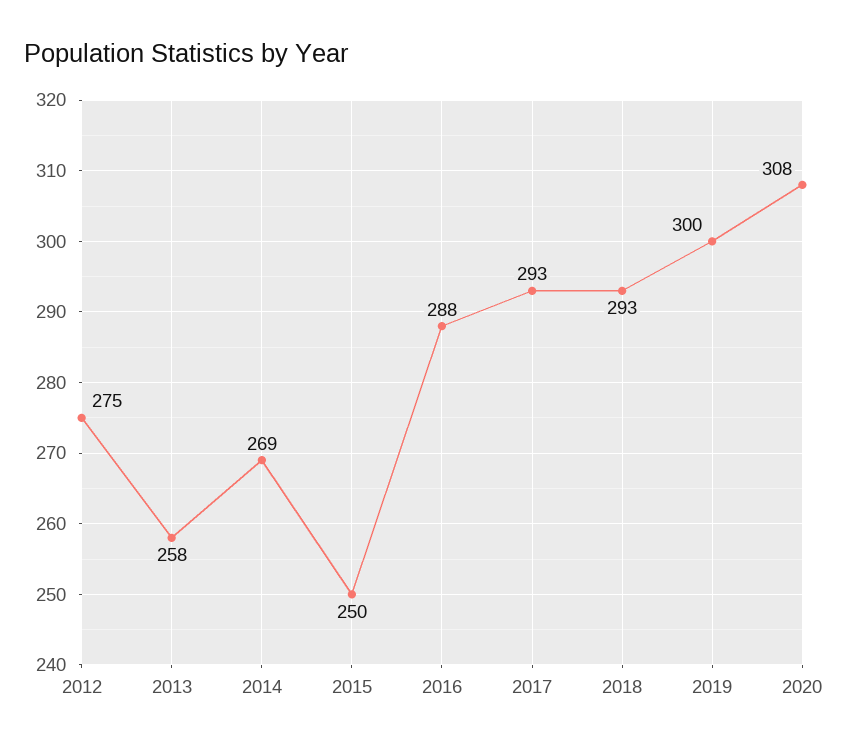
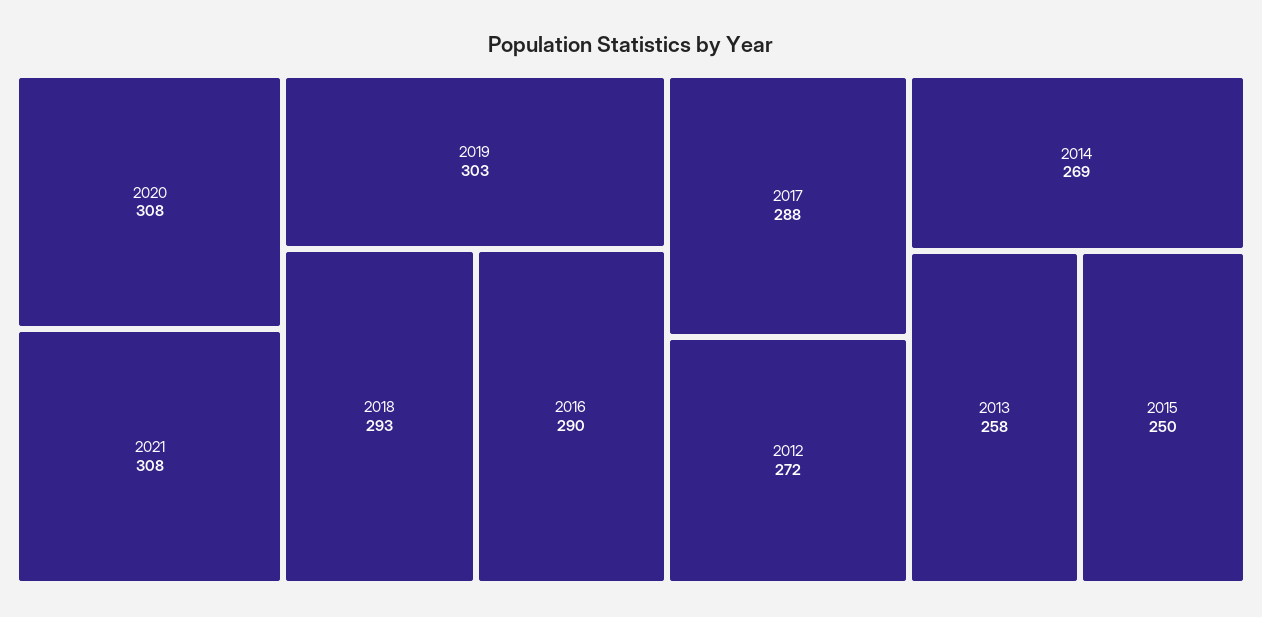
2012: 275 -> 272
2016: 288 -> 290
2017: 293 -> 288
2019: 300 -> 303
2021: none -> 308

